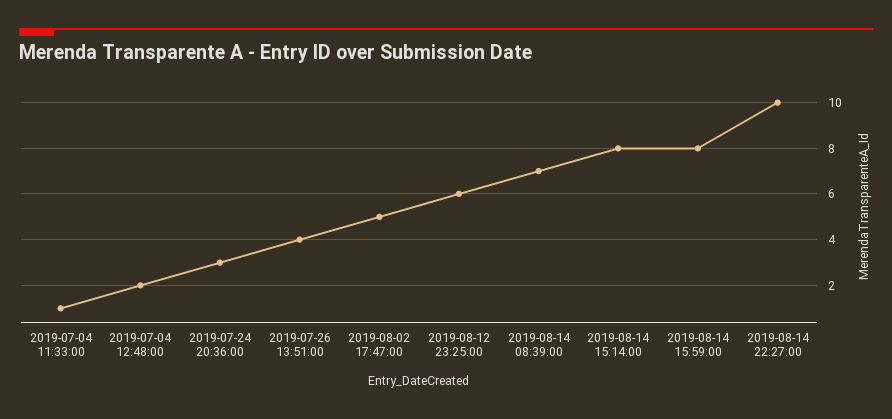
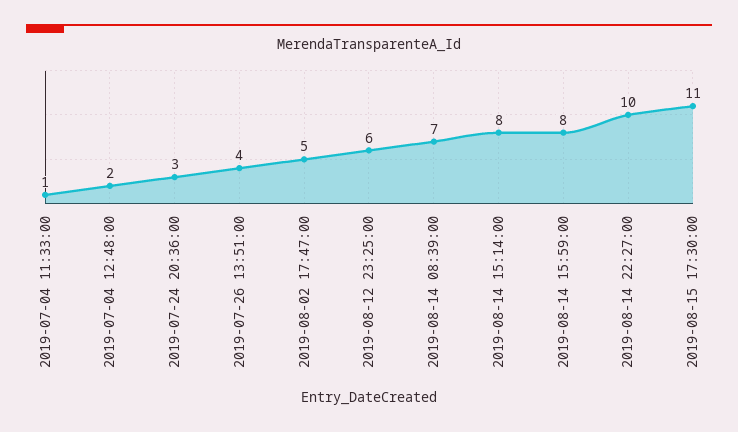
2019-08-15 17:30:00: none -> 11

